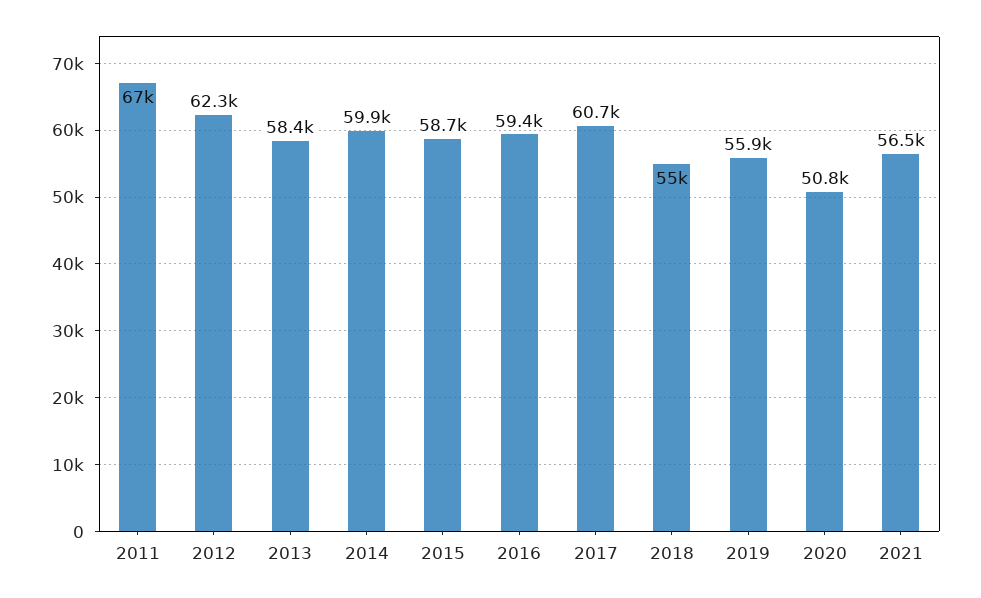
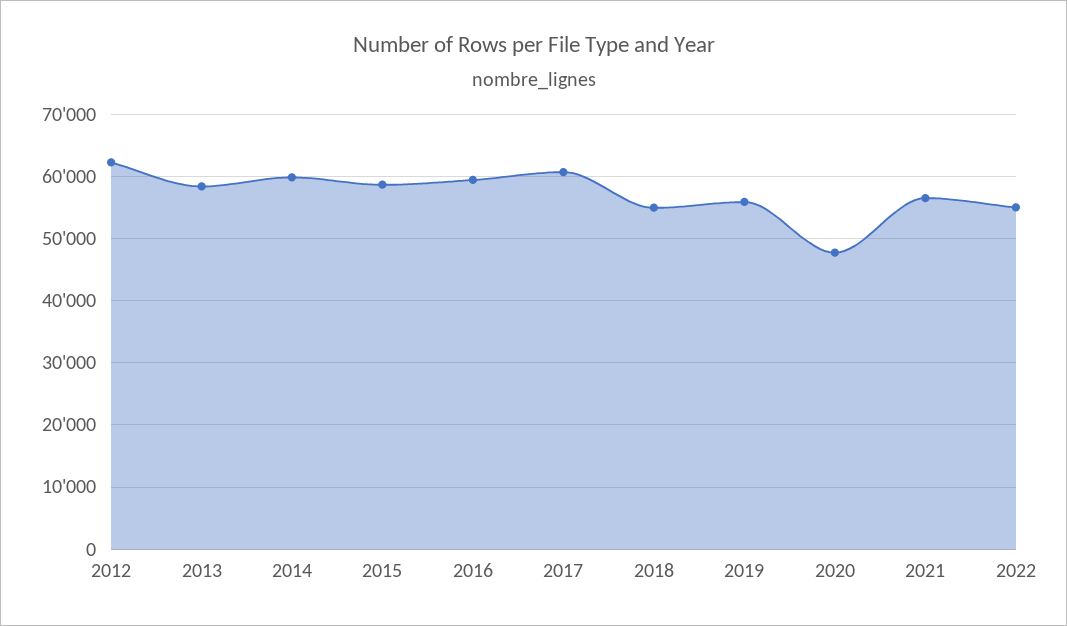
2011: 67000 -> none
2020: 50800 -> 48000
2022: none -> 55000

